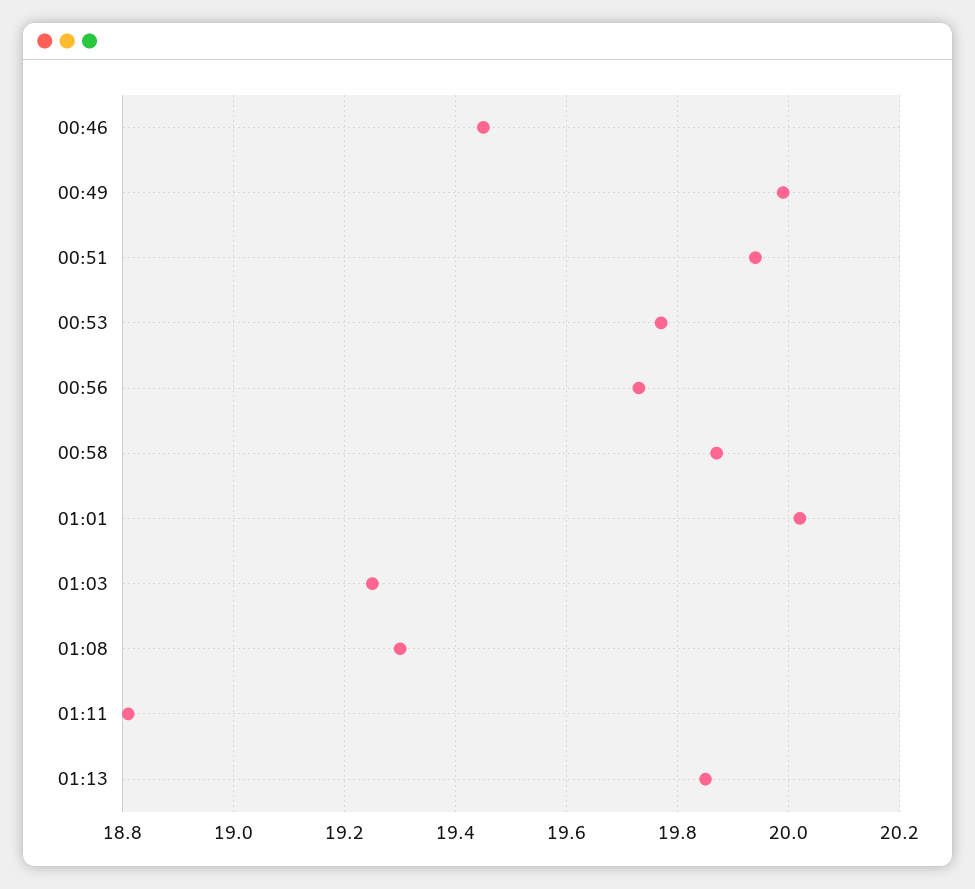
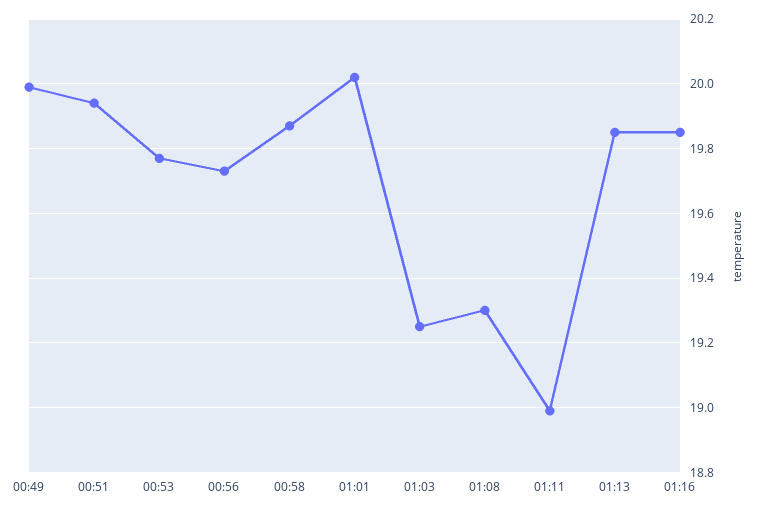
00:46: 19.45 -> none
01:11: 18.8 -> 19
01:16: none -> 19.85

